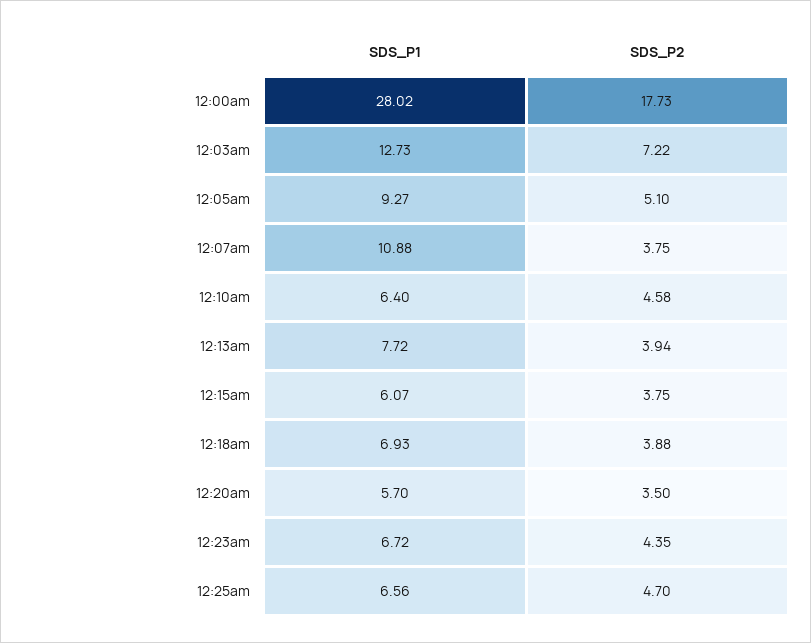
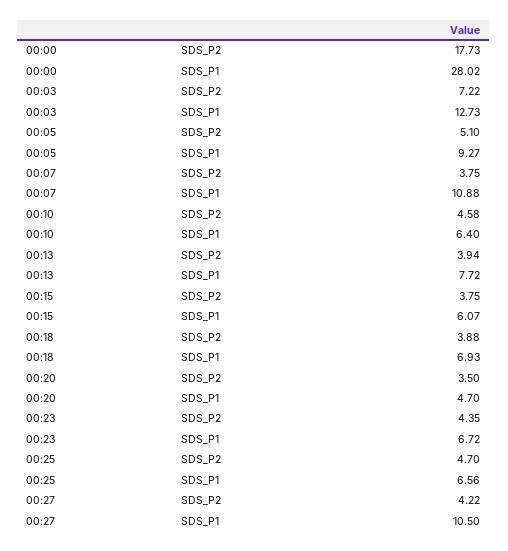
SDS_P1, 12:20am: 5.7 -> 4.7
SDS_P2, 00:27: none -> 4.22
SDS_P1, 00:27: none -> 10.5

